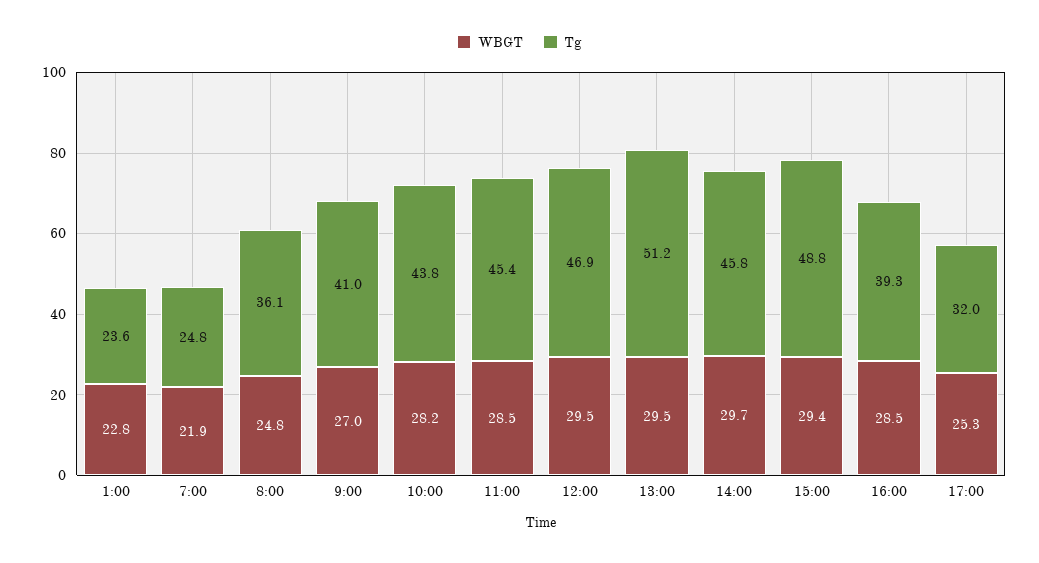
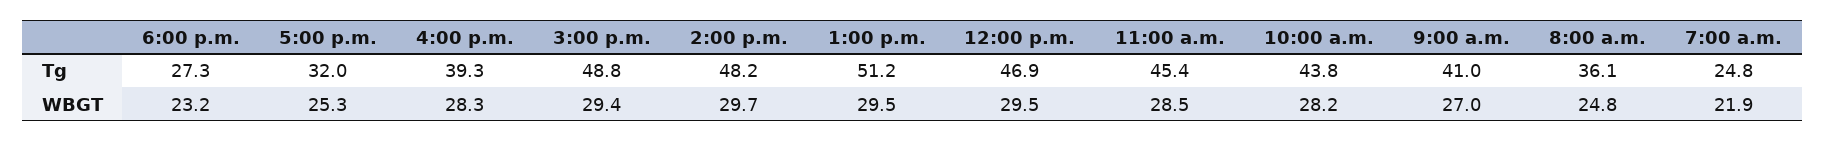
WBGT, 1:00: 22.8 -> none
Tg, 1:00: 23.6 -> none
Tg, 14:00: 45.8 -> 48.2
WBGT, 16:00: 28.5 -> 28.3
Tg, 6:00 p.m.: none -> 27.3
WBGT, 6:00 p.m.: none -> 23.2

